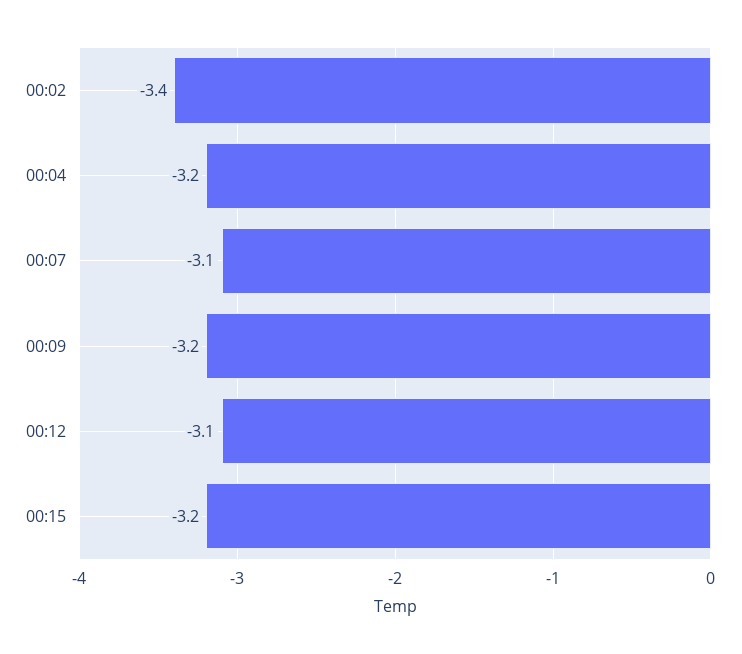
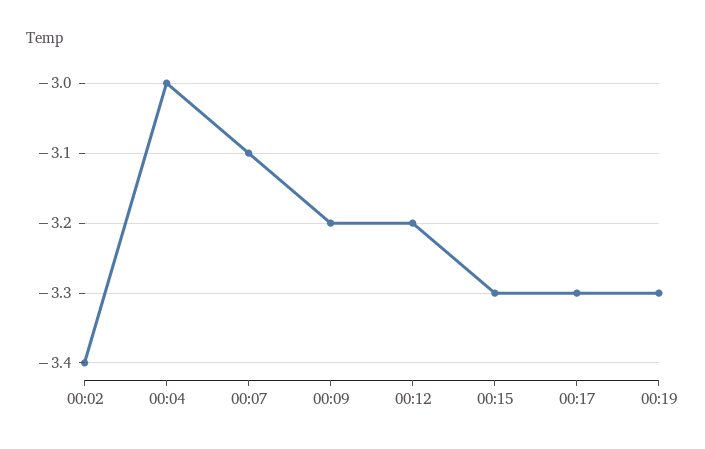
00:04: -3.2 -> -3
00:12: -3.1 -> -3.2
00:15: -3.2 -> -3.3
00:17: none -> -3.3
00:19: none -> -3.3

